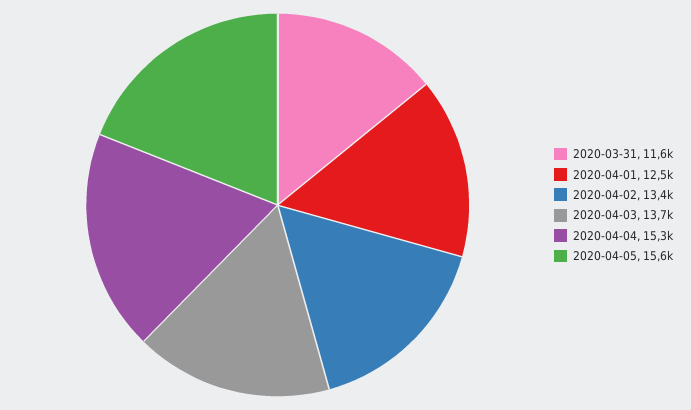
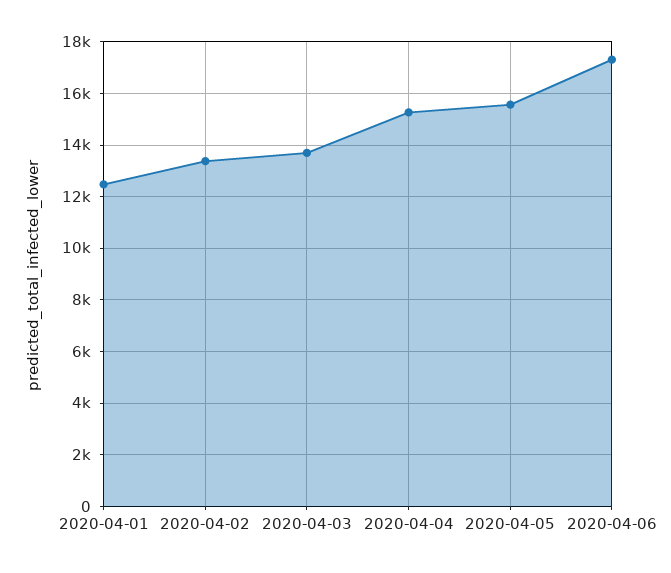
2020-03-31: 11600 -> none
2020-04-06: none -> 17250

